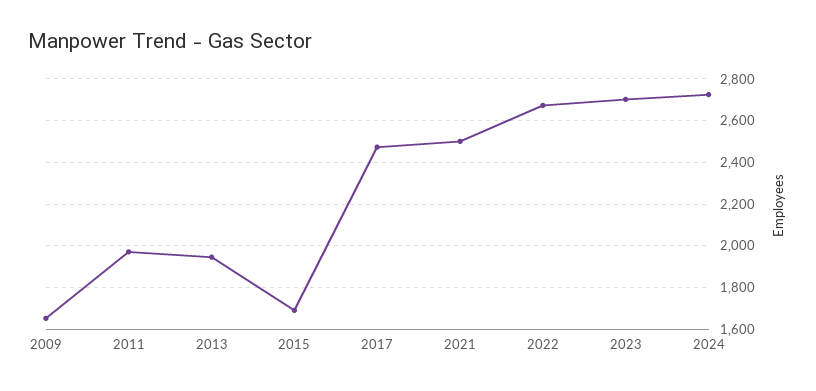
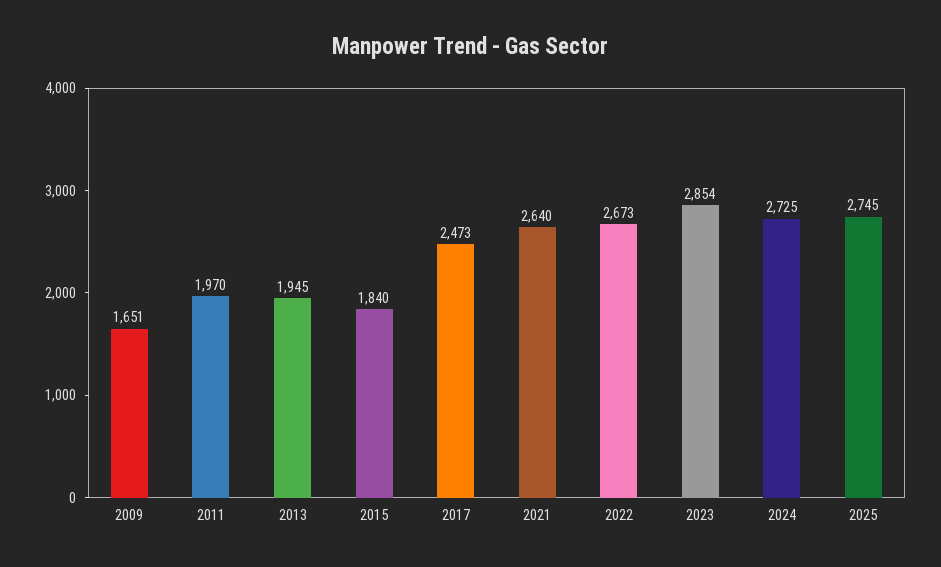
2015: 1700 -> 1840
2021: 2500 -> 2640
2023: 2700 -> 2854
2025: none -> 2745

